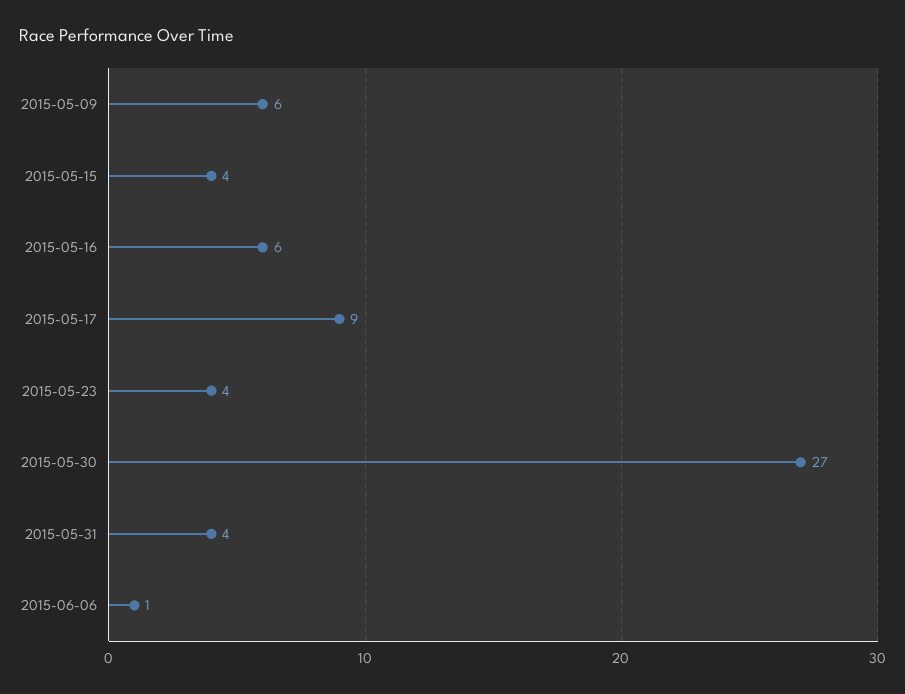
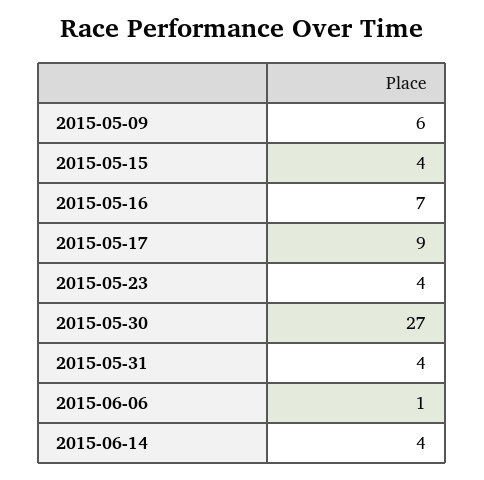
2015-05-16: 6 -> 7
2015-06-14: none -> 4

